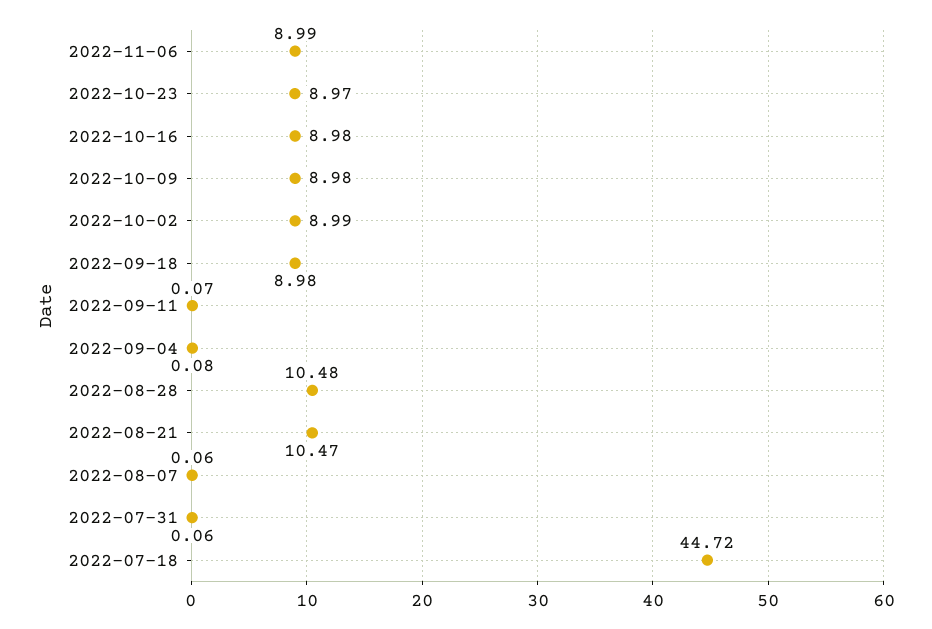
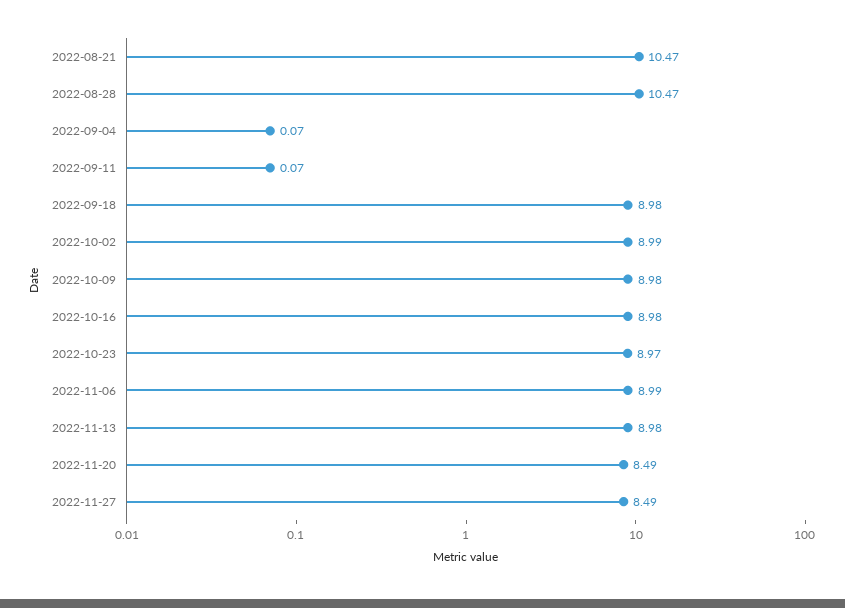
2022-09-04: 0.08 -> 0.07
2022-08-28: 10.48 -> 10.47
2022-08-07: 0.06 -> none
2022-07-31: 0.06 -> none
2022-07-18: 44.72 -> none
2022-11-13: none -> 8.98
2022-11-20: none -> 8.49
2022-11-27: none -> 8.49

